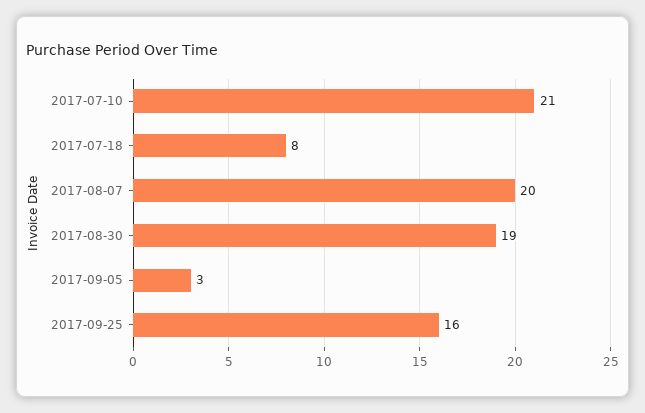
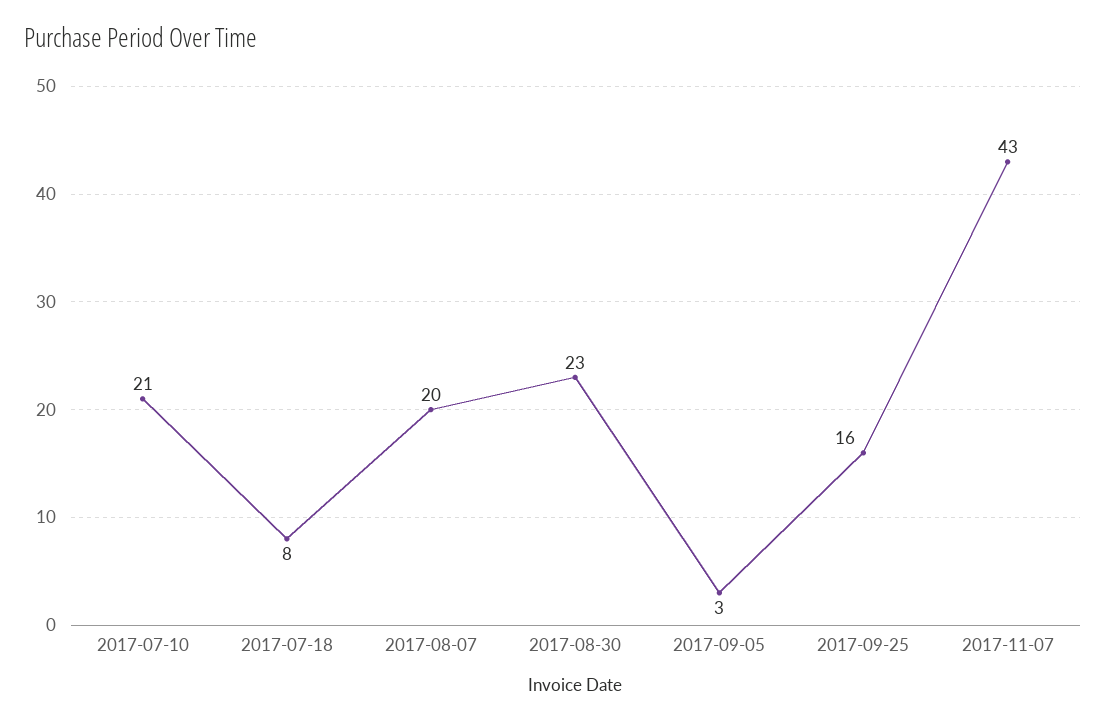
2017-08-30: 19 -> 23
2017-11-07: none -> 43

